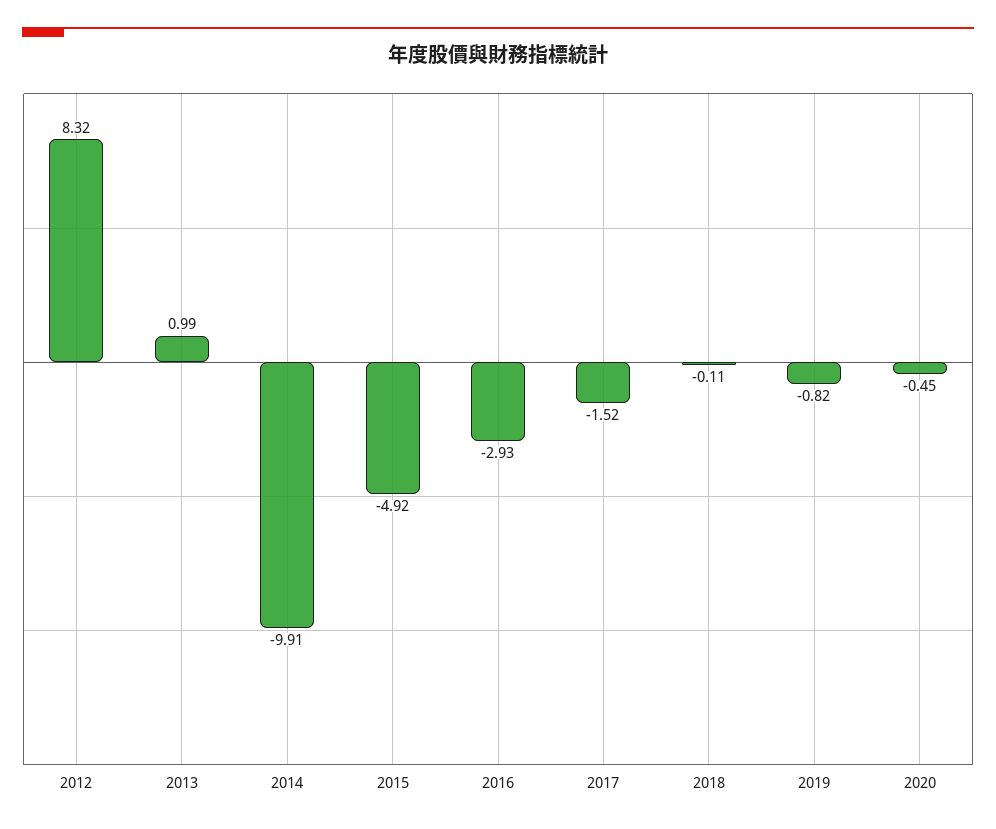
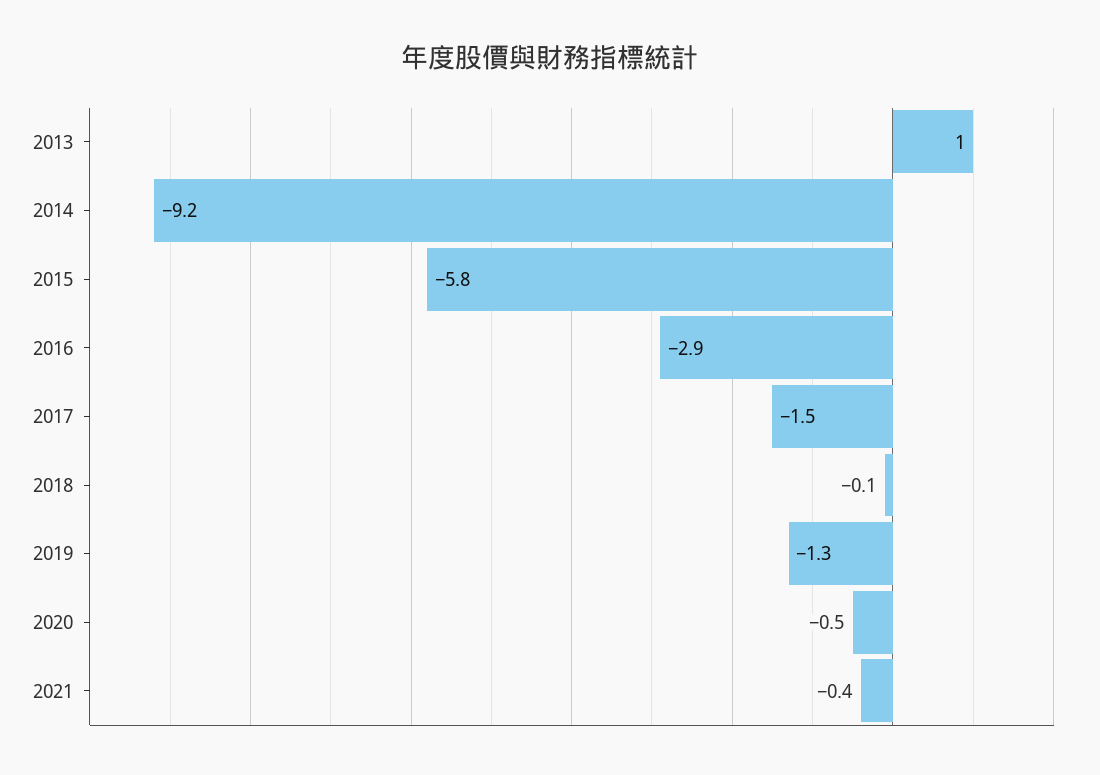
2012: 8.32 -> none
2014: -9.91 -> -9.2
2015: -4.92 -> -5.8
2019: -0.82 -> -1.3
2021: none -> -0.4

